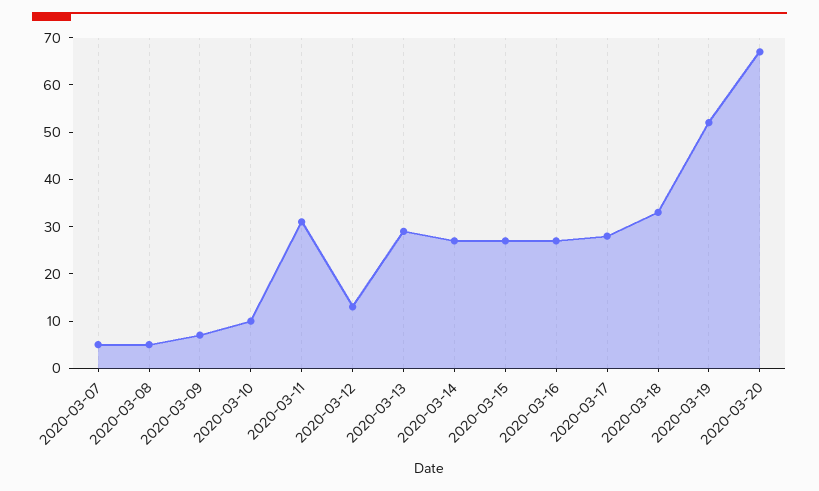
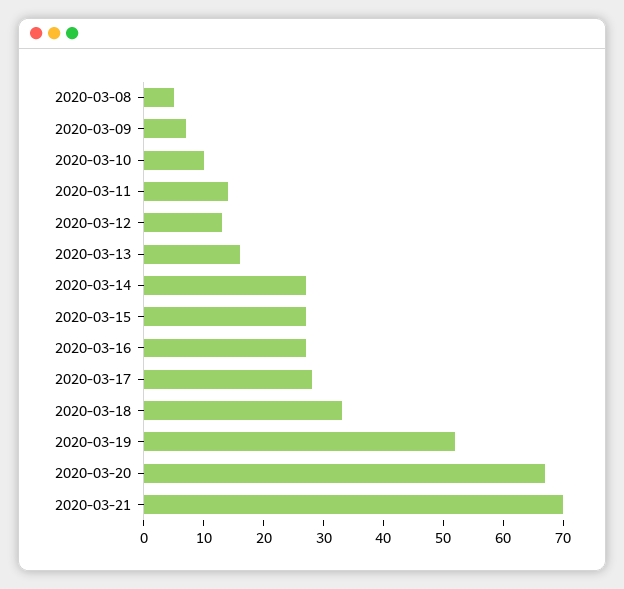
2020-03-07: 5 -> none
2020-03-11: 30 -> 15
2020-03-13: 30 -> 15
2020-03-21: none -> 70

